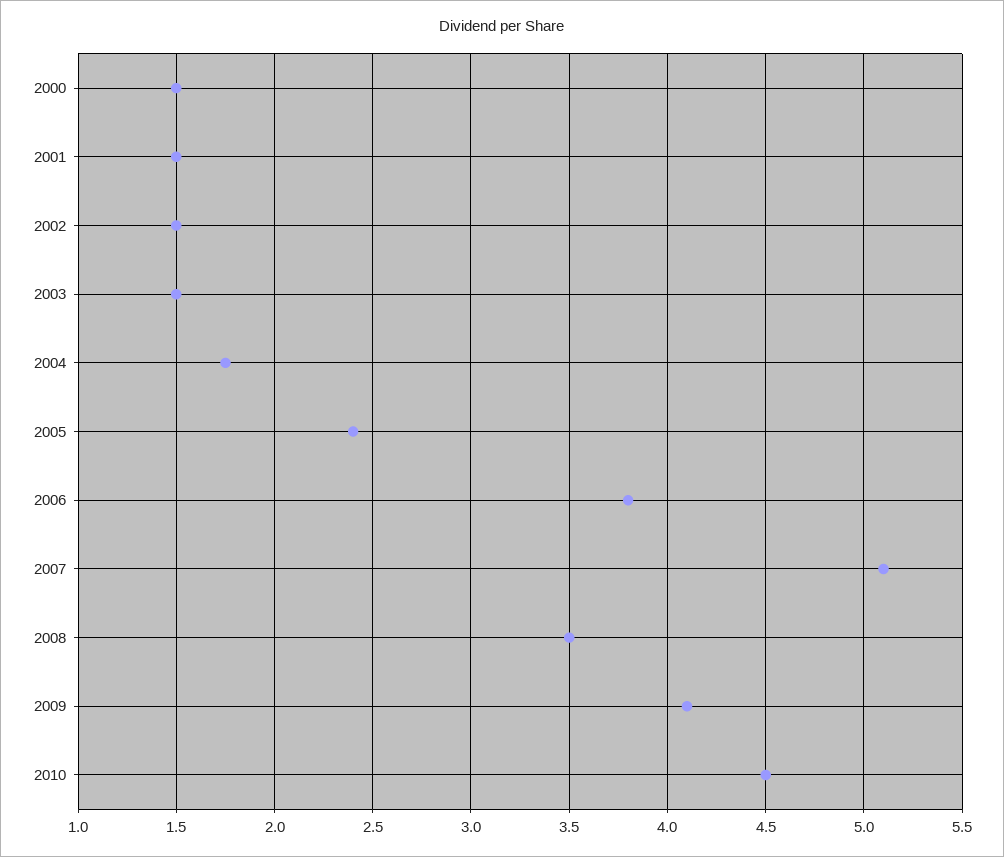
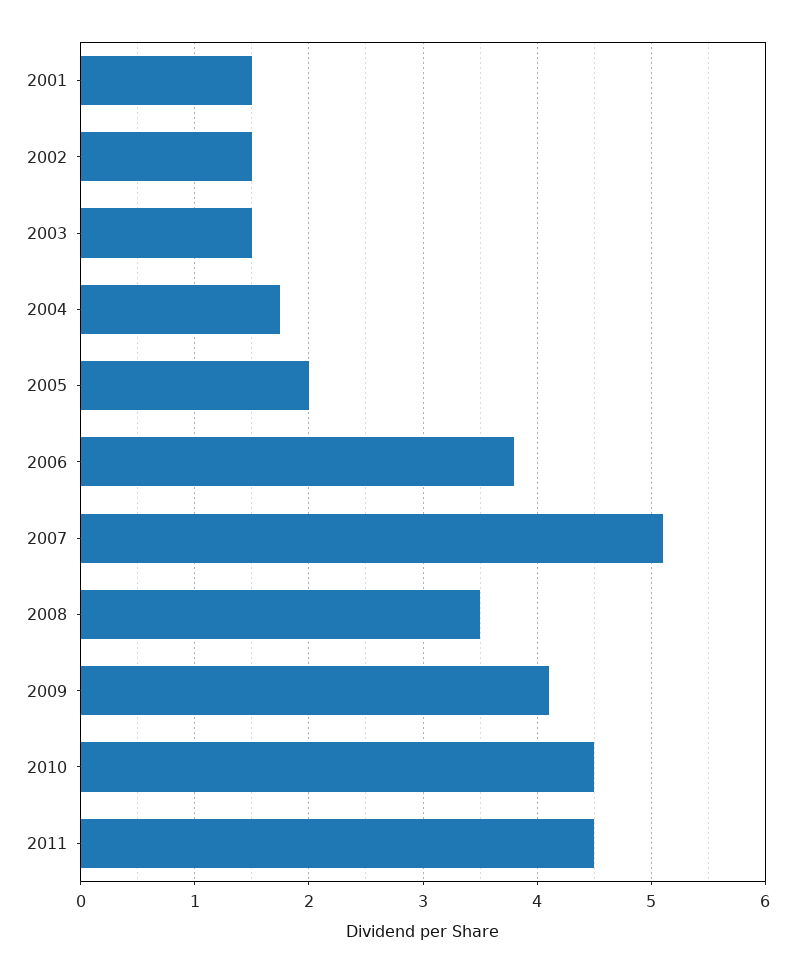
2000: 1.5 -> none
2005: 2.4 -> 2
2011: none -> 4.5

